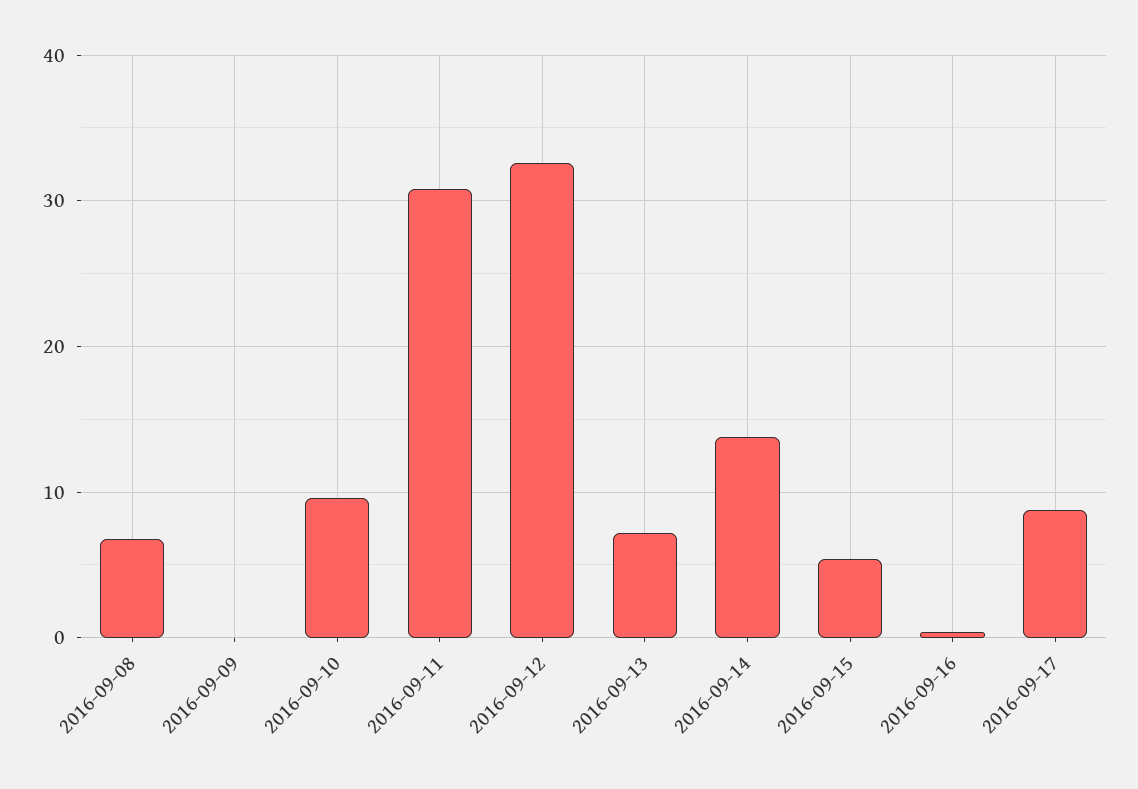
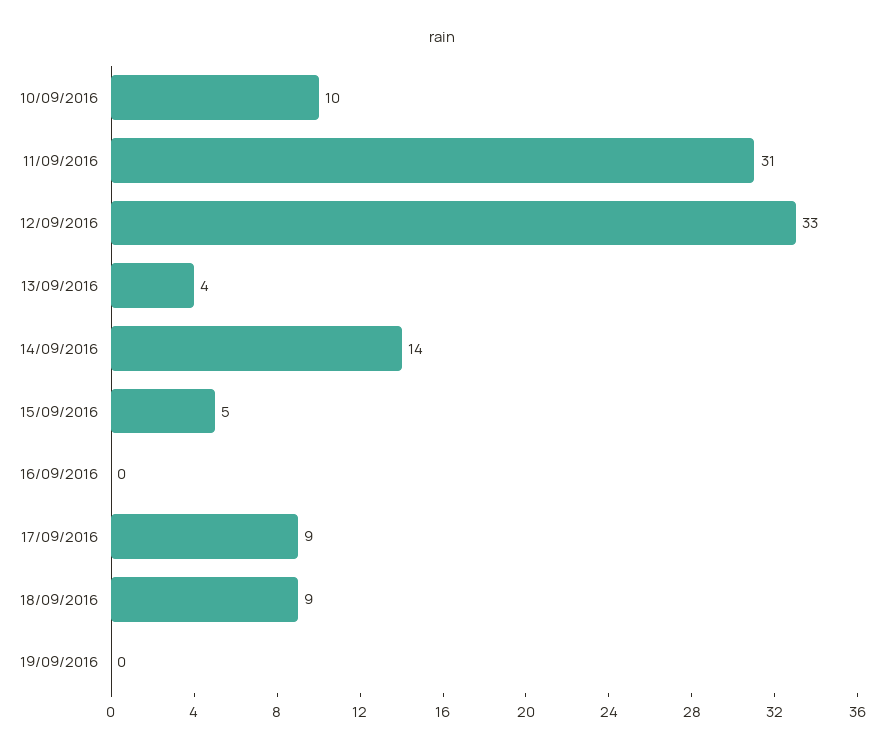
2016-09-08: 7 -> none
2016-09-09: 0 -> none
2016-09-13: 7 -> 4
18/09/2016: none -> 9
19/09/2016: none -> 0

